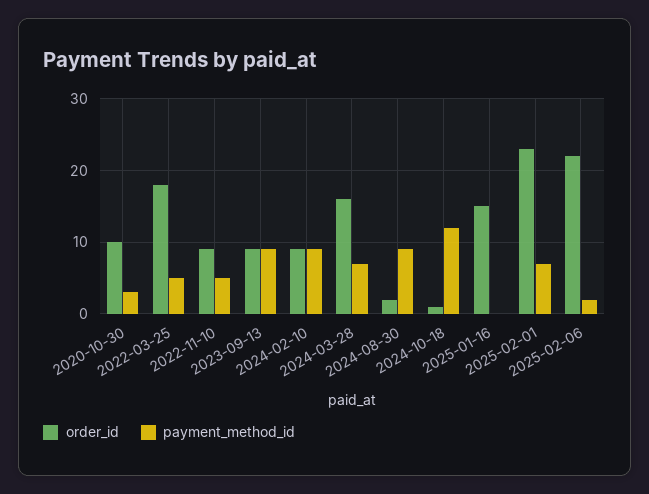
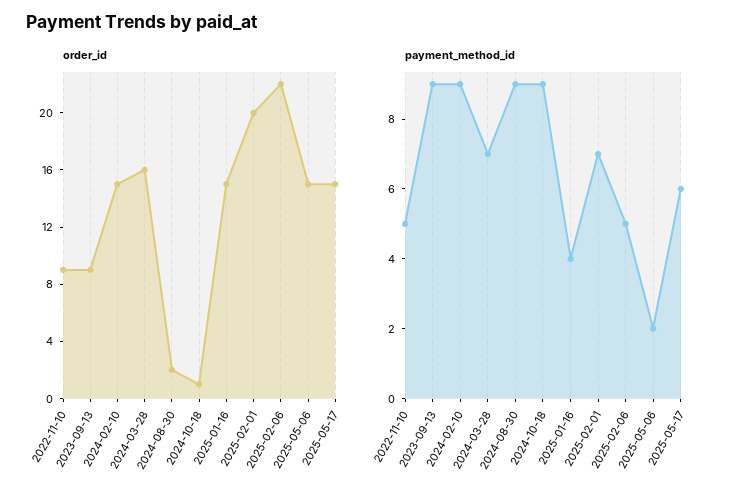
order_id, 2020-10-30: 10 -> none
payment_method_id, 2020-10-30: 3 -> none
order_id, 2022-03-25: 18 -> none
payment_method_id, 2022-03-25: 5 -> none
order_id, 2024-02-10: 9 -> 15
payment_method_id, 2024-10-18: 12 -> 9
payment_method_id, 2025-01-16: 0 -> 4
order_id, 2025-02-01: 23 -> 20
payment_method_id, 2025-02-06: 2 -> 5
order_id, 2025-05-06: none -> 15
order_id, 2025-05-17: none -> 15
payment_method_id, 2025-05-06: none -> 2
payment_method_id, 2025-05-17: none -> 6

